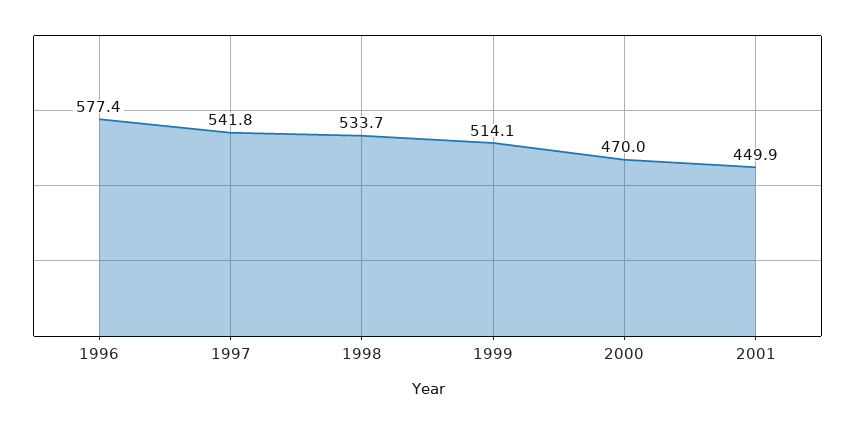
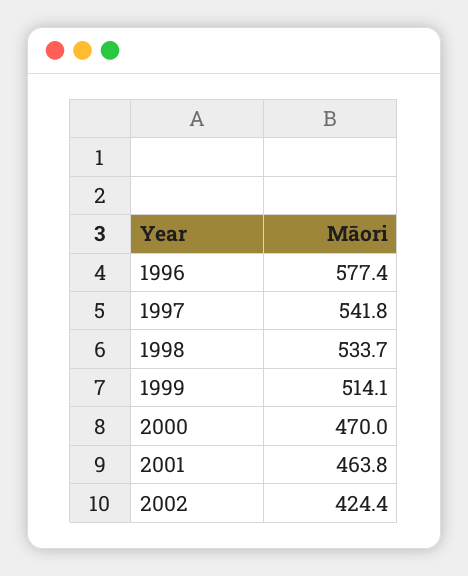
2001: 449.9 -> 463.8
2002: none -> 424.4

